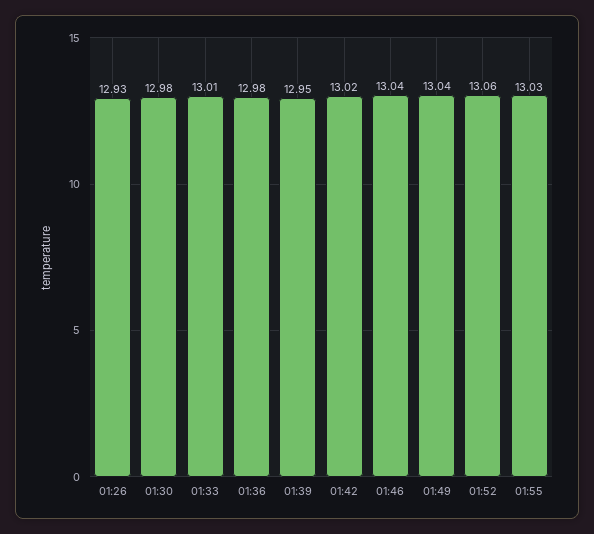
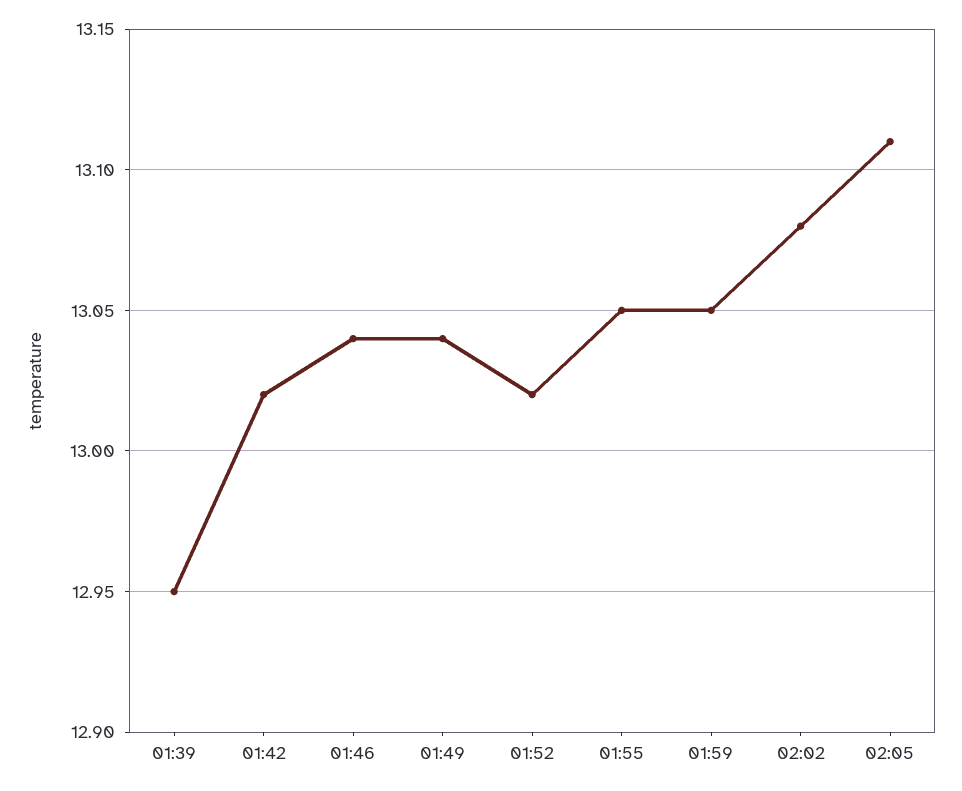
01:26: 12.93 -> none
01:30: 12.98 -> none
01:33: 13.01 -> none
01:36: 12.98 -> none
01:52: 13.06 -> 13.02
01:55: 13.03 -> 13.05
01:59: none -> 13.05
02:02: none -> 13.08
02:05: none -> 13.11

